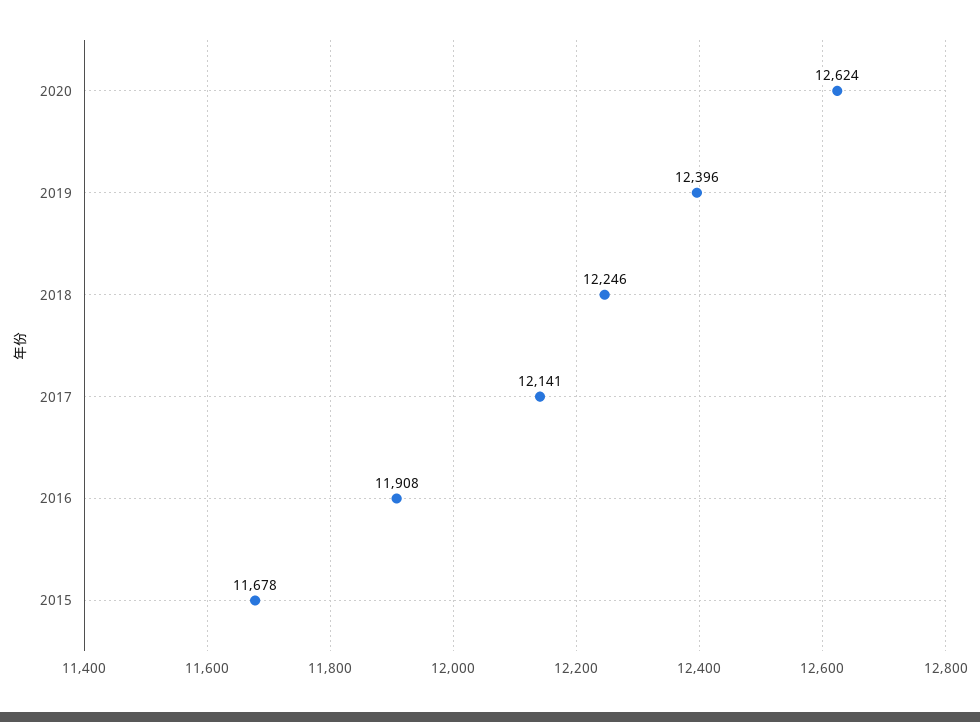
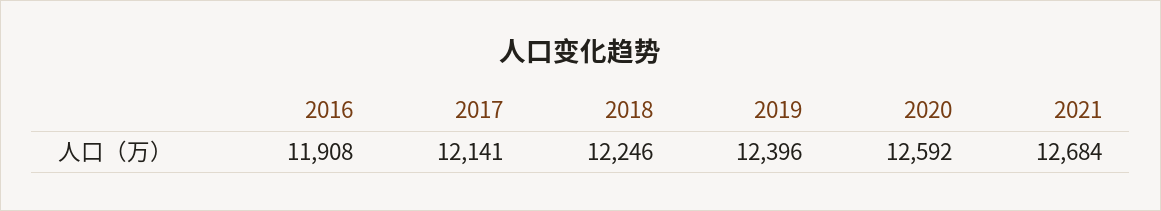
2020: 12624 -> 12592
2015: 11678 -> none
2021: none -> 12684

